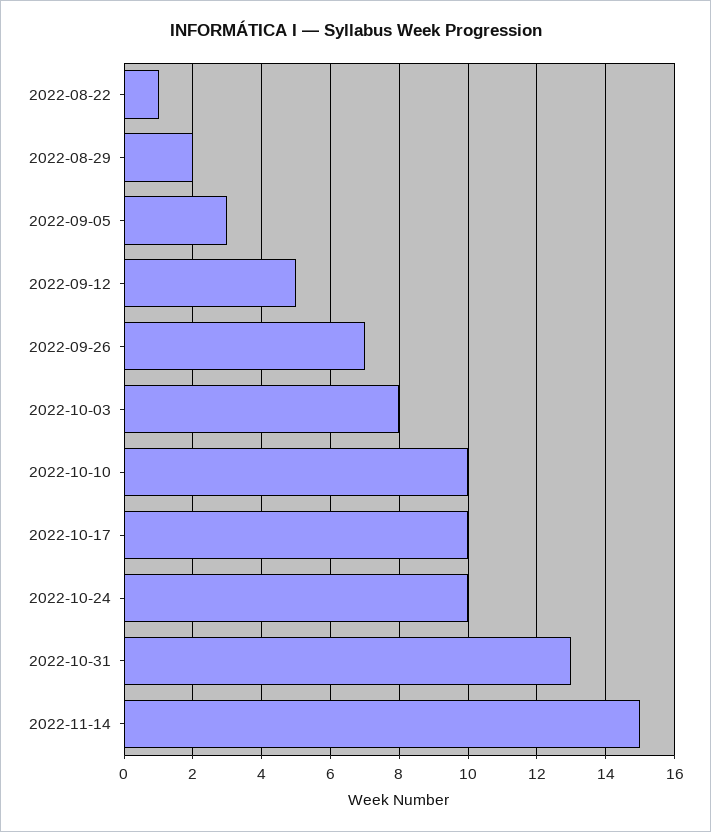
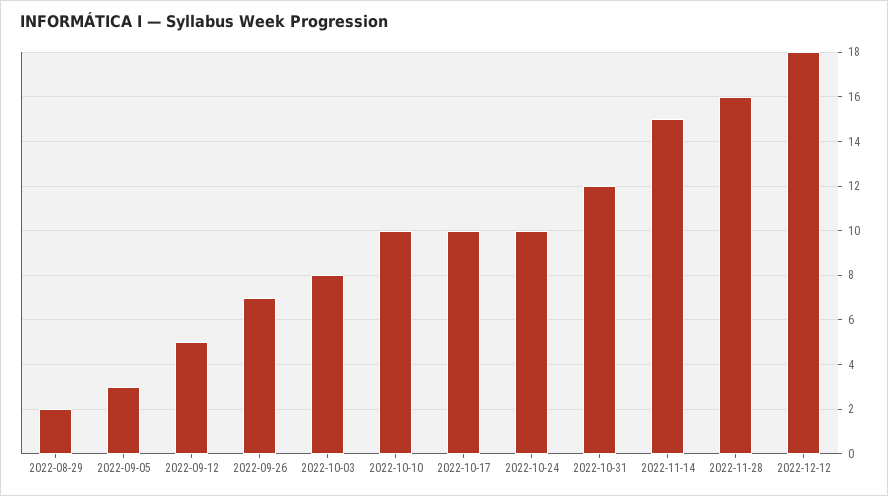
2022-08-22: 1 -> none
2022-10-31: 13 -> 12
2022-11-28: none -> 16
2022-12-12: none -> 18

